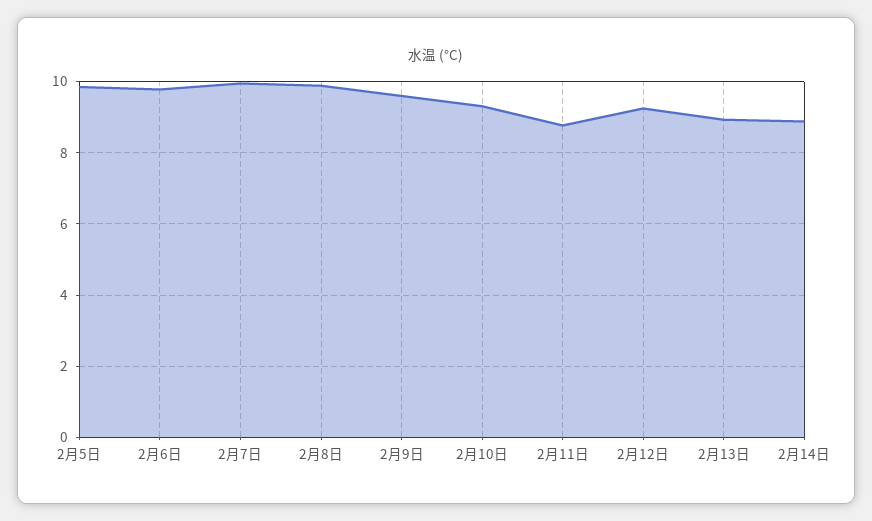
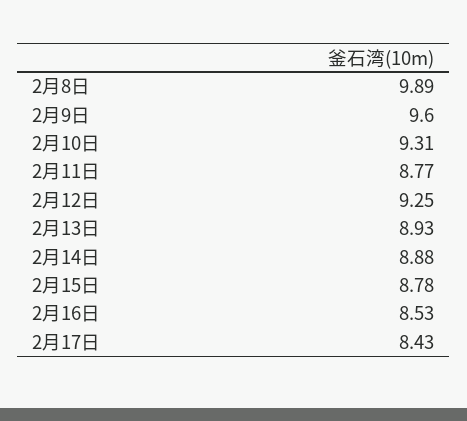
2月5日: 9.8 -> none
2月6日: 9.8 -> none
2月7日: 10 -> none
2月15日: none -> 8.78
2月16日: none -> 8.53
2月17日: none -> 8.43

